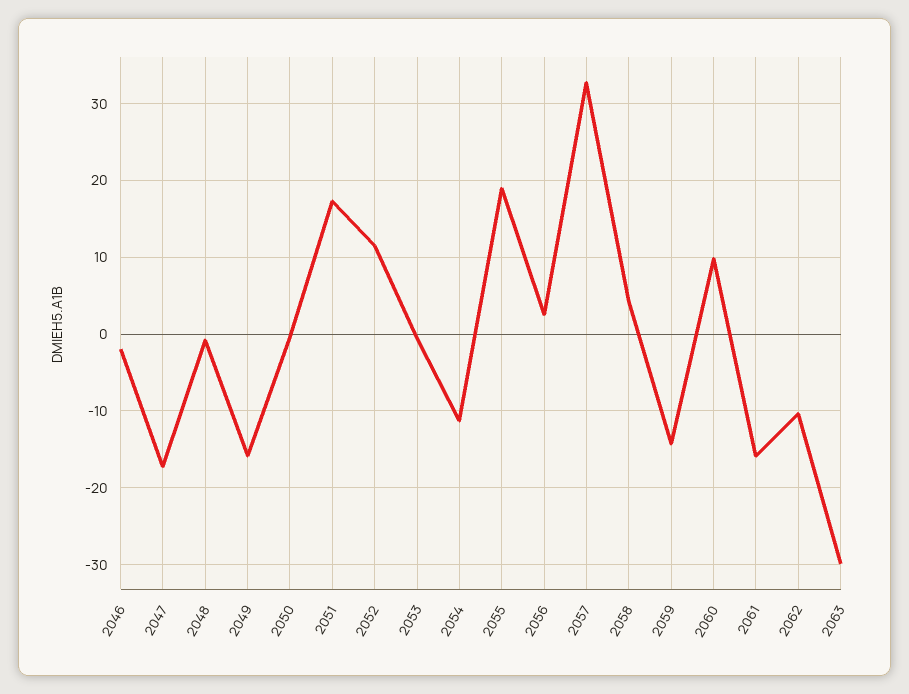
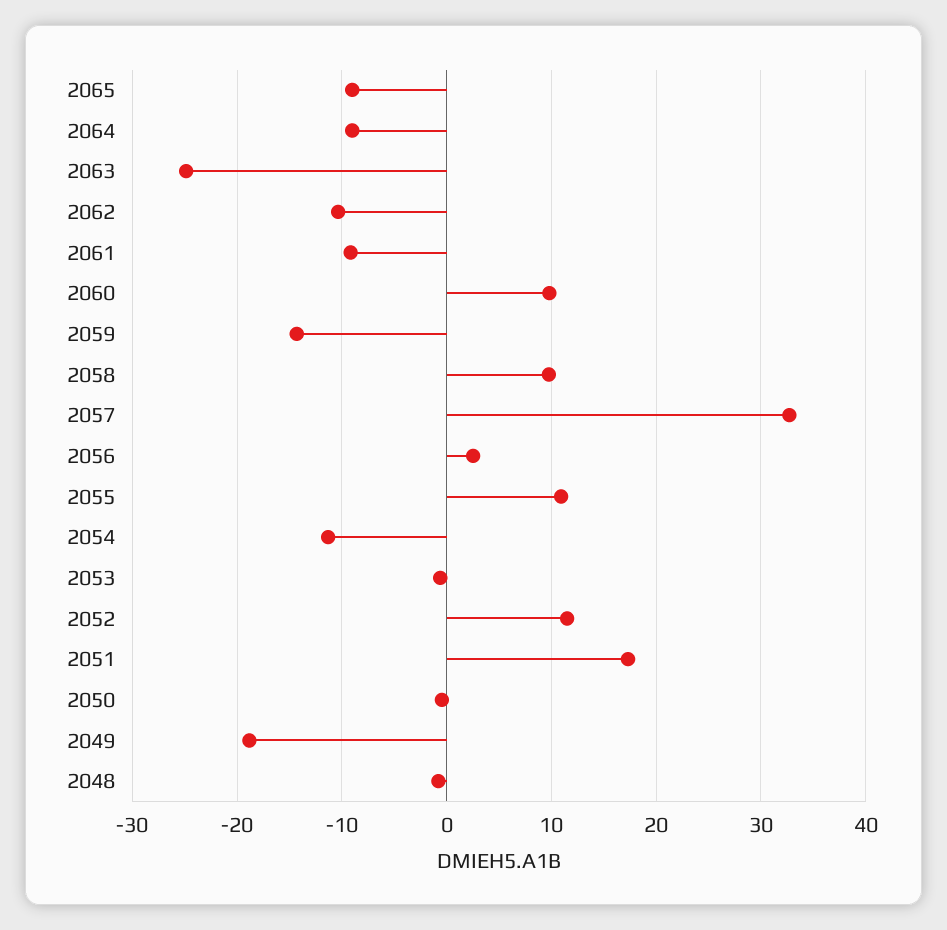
2046: -2 -> none
2047: -17 -> none
2049: -16 -> -19
2055: 19 -> 11
2058: 4 -> 10
2061: -16 -> -9
2063: -30 -> -25
2065: none -> -9
2064: none -> -9

